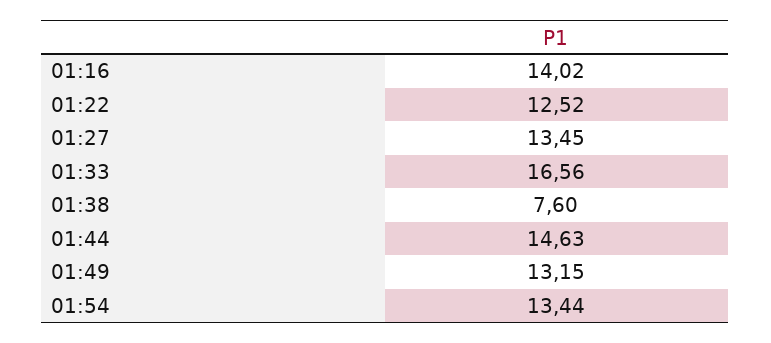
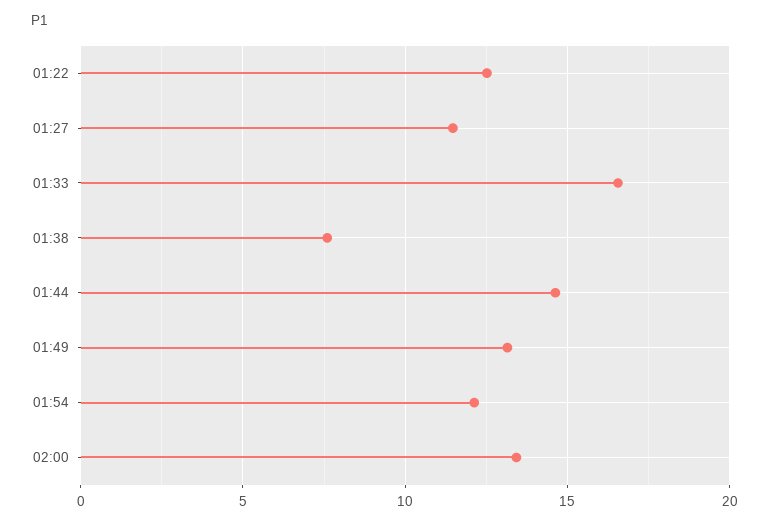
01:16: 14.02 -> none
01:27: 13.45 -> 11.5
01:54: 13.44 -> 12
02:00: none -> 13.5

